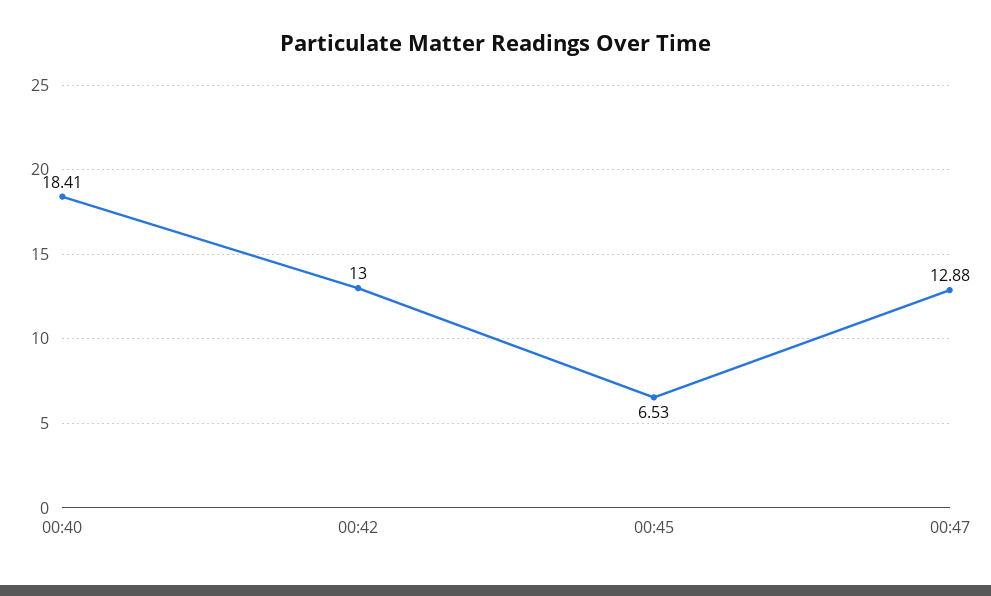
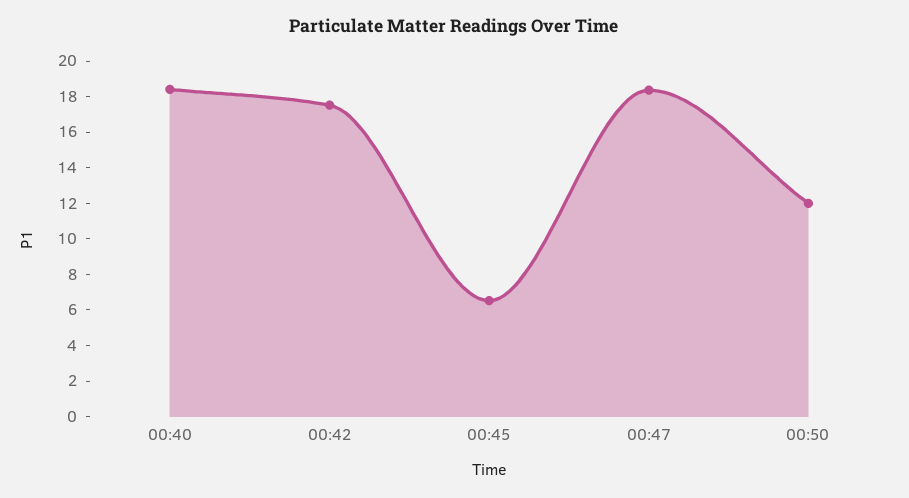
00:42: 13 -> 17.5
00:47: 12.88 -> 18.5
00:50: none -> 12

